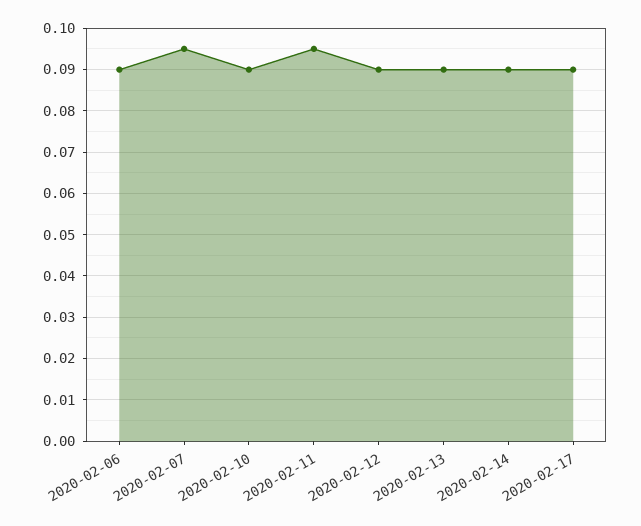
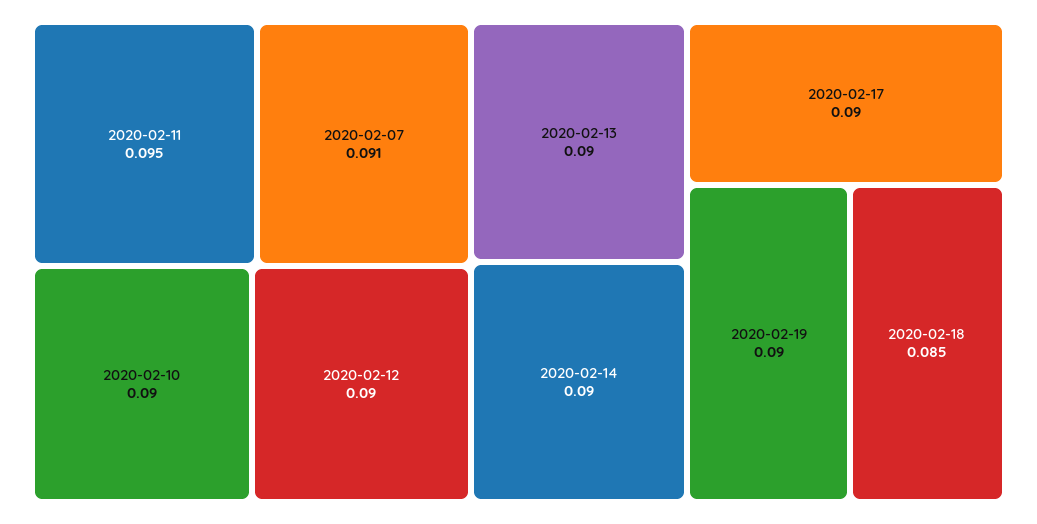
2020-02-06: 0.09 -> none
2020-02-07: 0.095 -> 0.091
2020-02-19: none -> 0.09
2020-02-18: none -> 0.085

